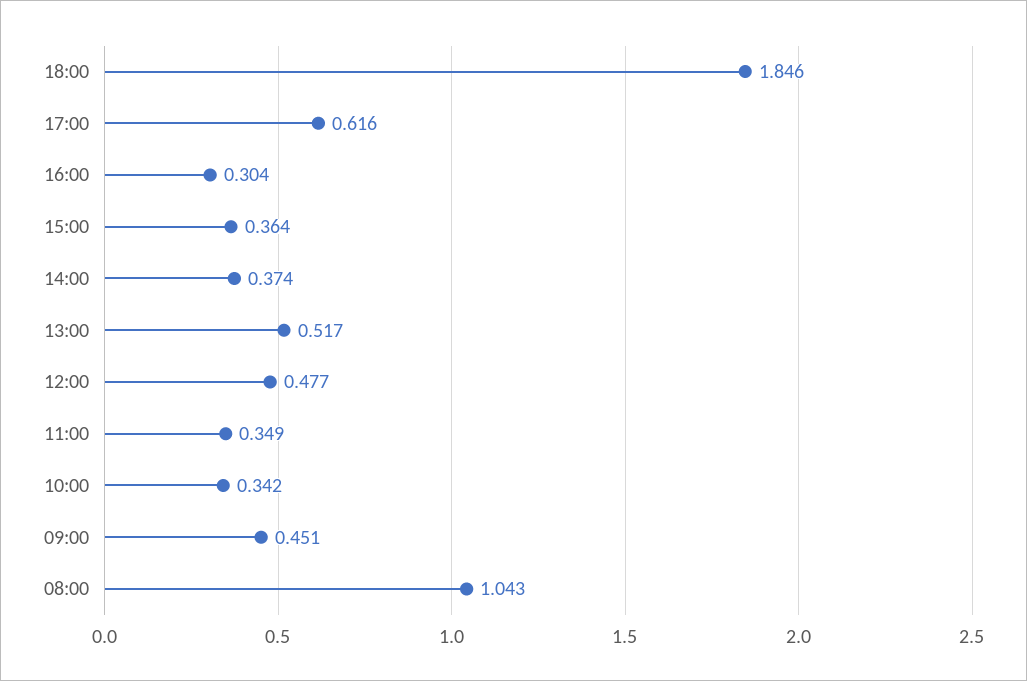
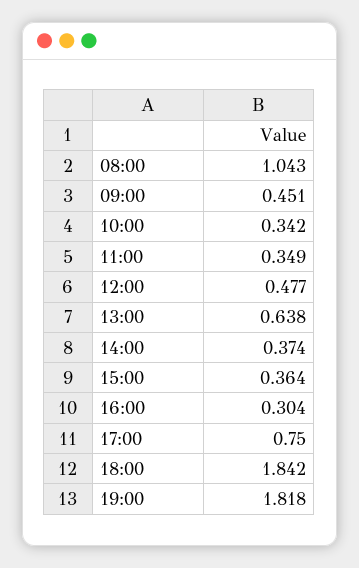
18:00: 1.846 -> 1.842
17:00: 0.616 -> 0.75
13:00: 0.517 -> 0.638
19:00: none -> 1.818

